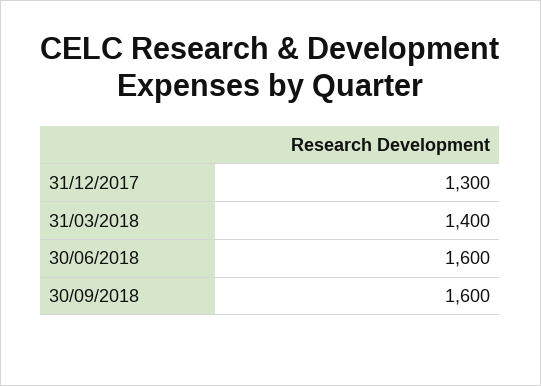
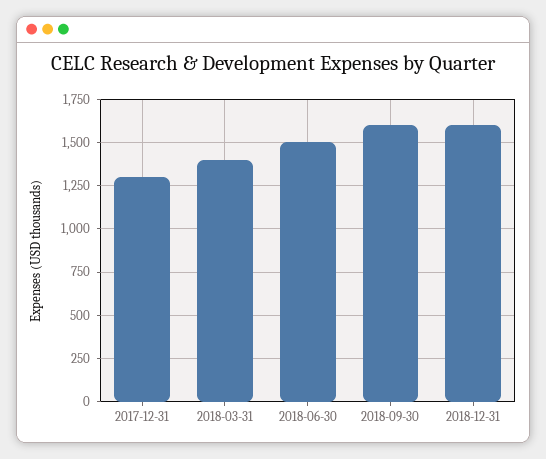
30/06/2018: 1600 -> 1500
2018-12-31: none -> 1600

